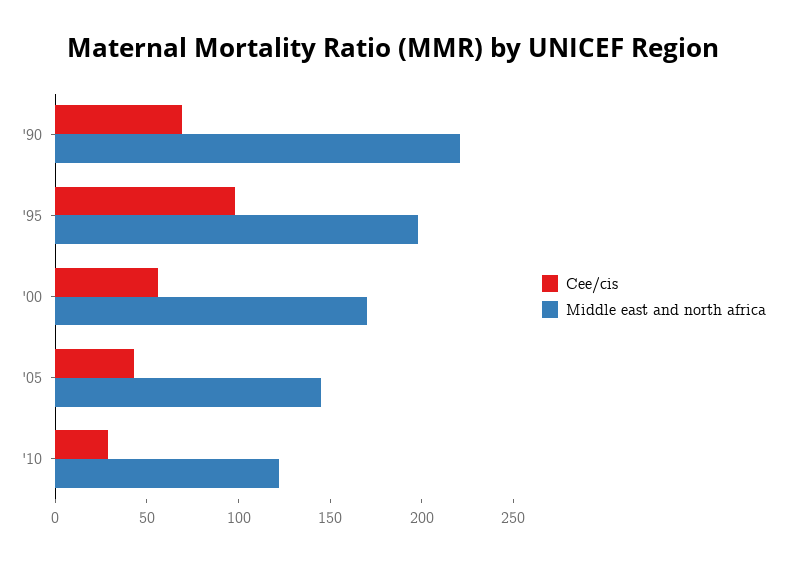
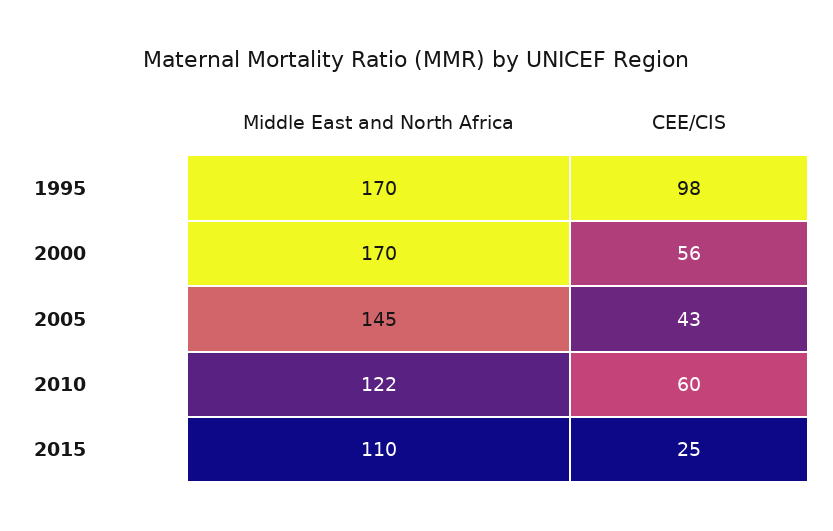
Cee/cis, '90: 70 -> none
Middle east and north africa, '90: 220 -> none
Middle east and north africa, '95: 200 -> 170
Cee/cis, '10: 30 -> 60
Middle east and north africa, 2015: none -> 110
Cee/cis, 2015: none -> 25

